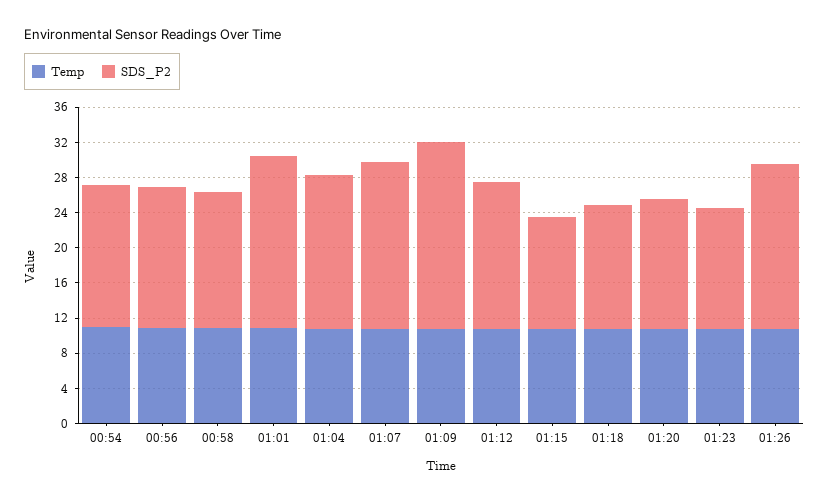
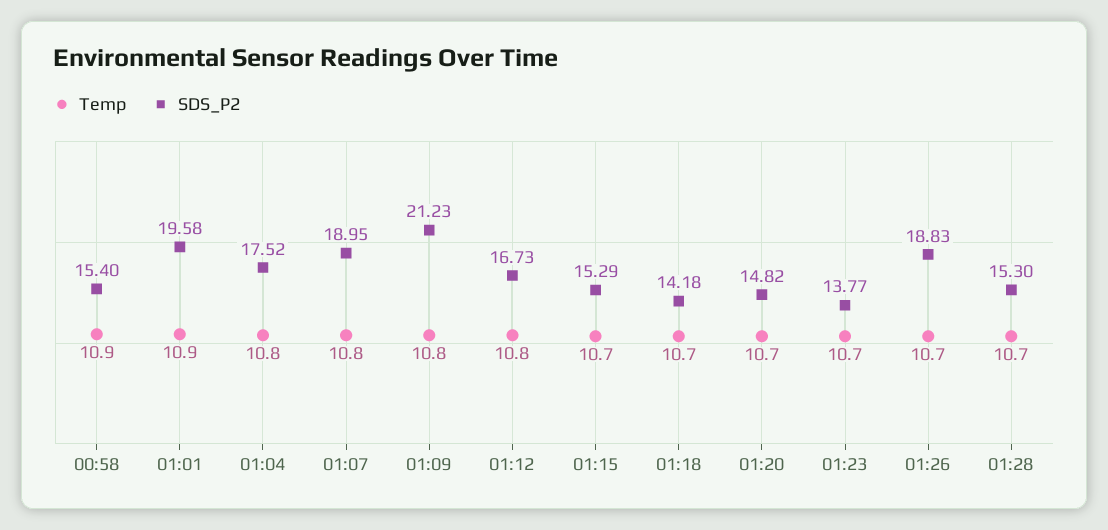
Temp, 00:54: 11 -> none
SDS_P2, 00:54: 16 -> none
Temp, 00:56: 11 -> none
SDS_P2, 00:56: 16 -> none
SDS_P2, 01:15: 13 -> 15.29
Temp, 01:28: none -> 10.7
SDS_P2, 01:28: none -> 15.3

